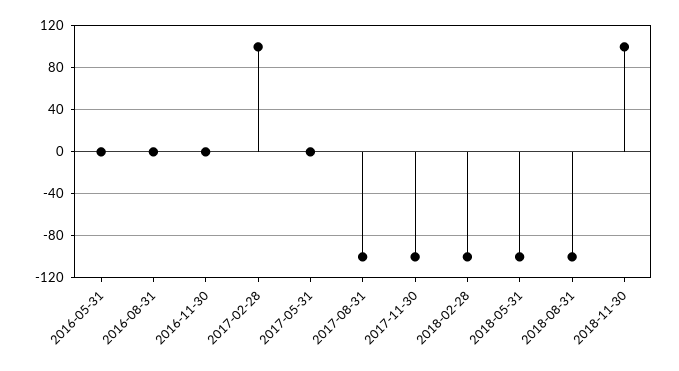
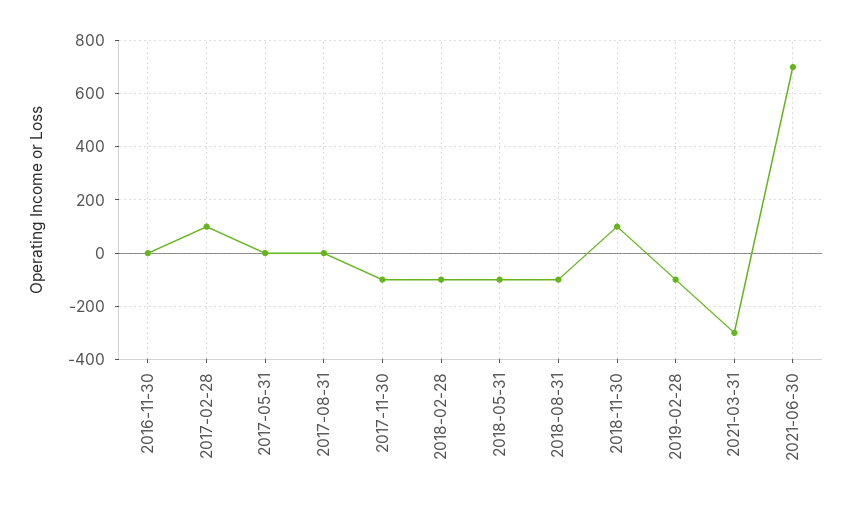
2016-05-31: 0 -> none
2016-08-31: 0 -> none
2017-08-31: -100 -> 0
2019-02-28: none -> -100
2021-03-31: none -> -300
2021-06-30: none -> 700

